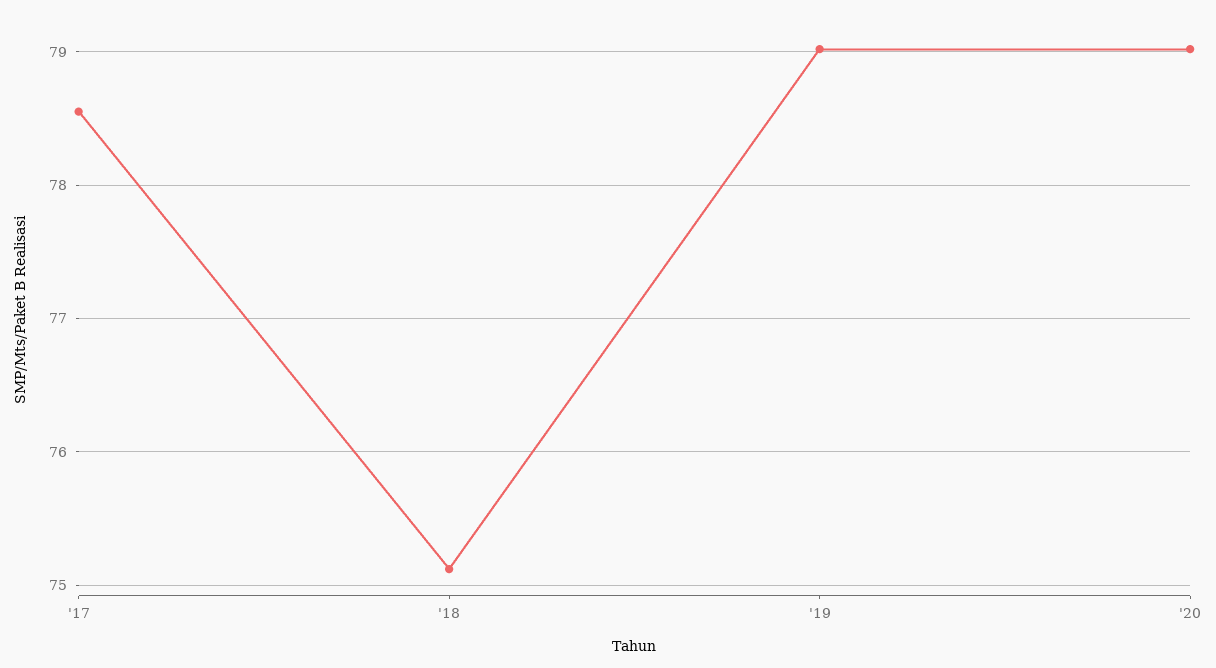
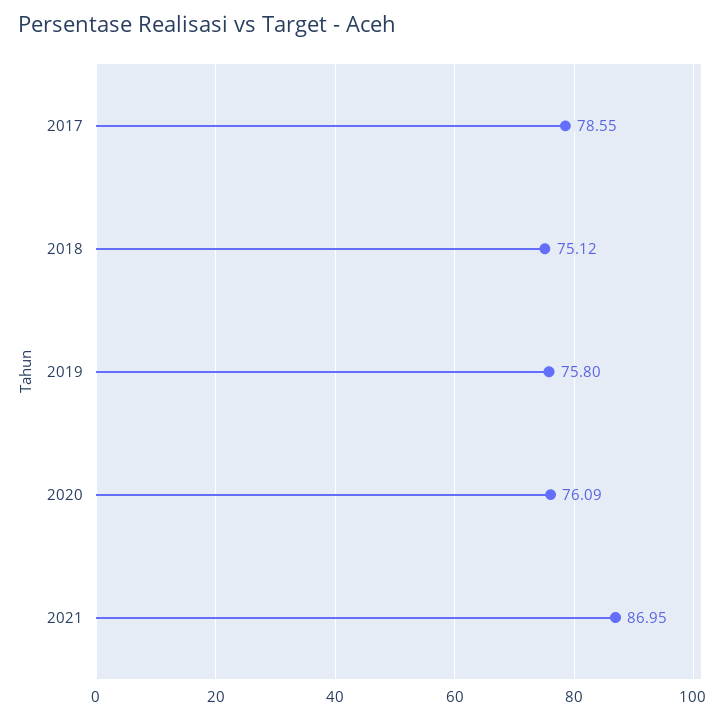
'19: 79 -> 75.8
'20: 79 -> 76.09
2021: none -> 86.95

